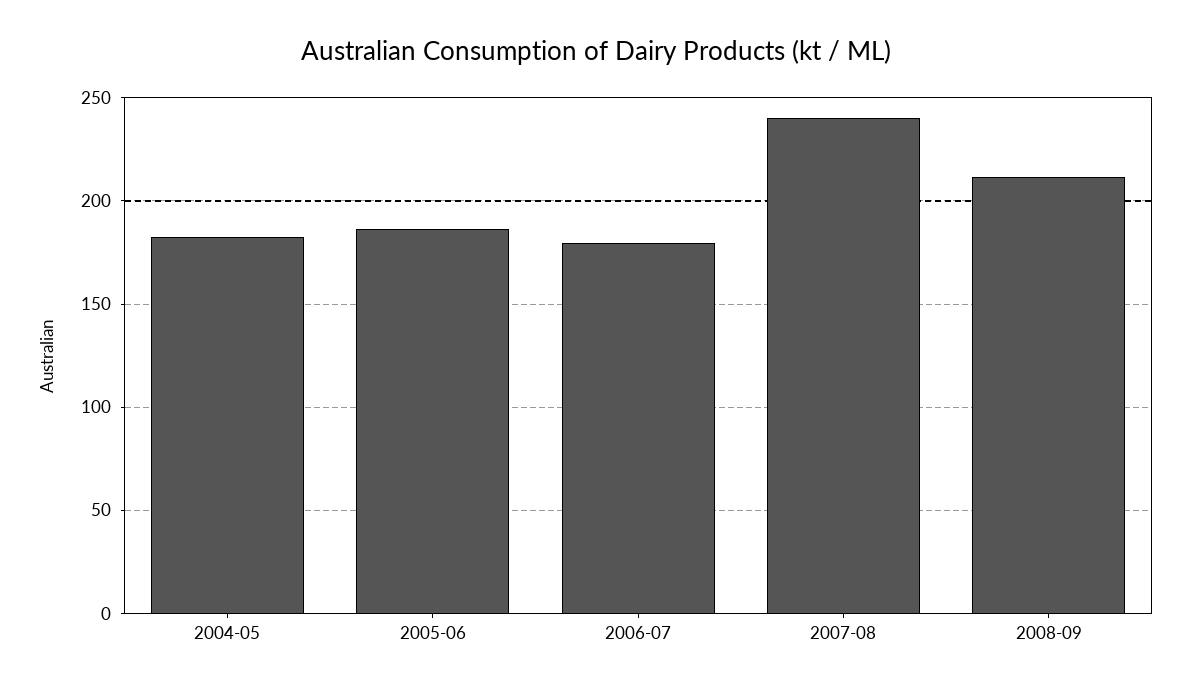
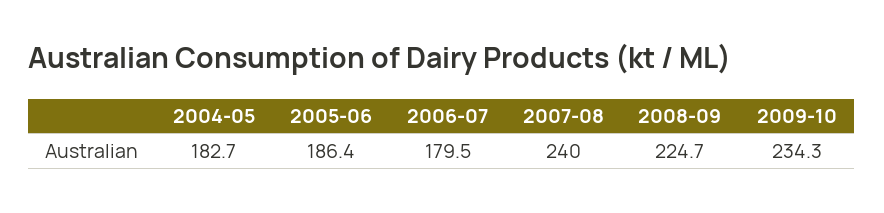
2008-09: 210 -> 224.7
2009-10: none -> 234.3

